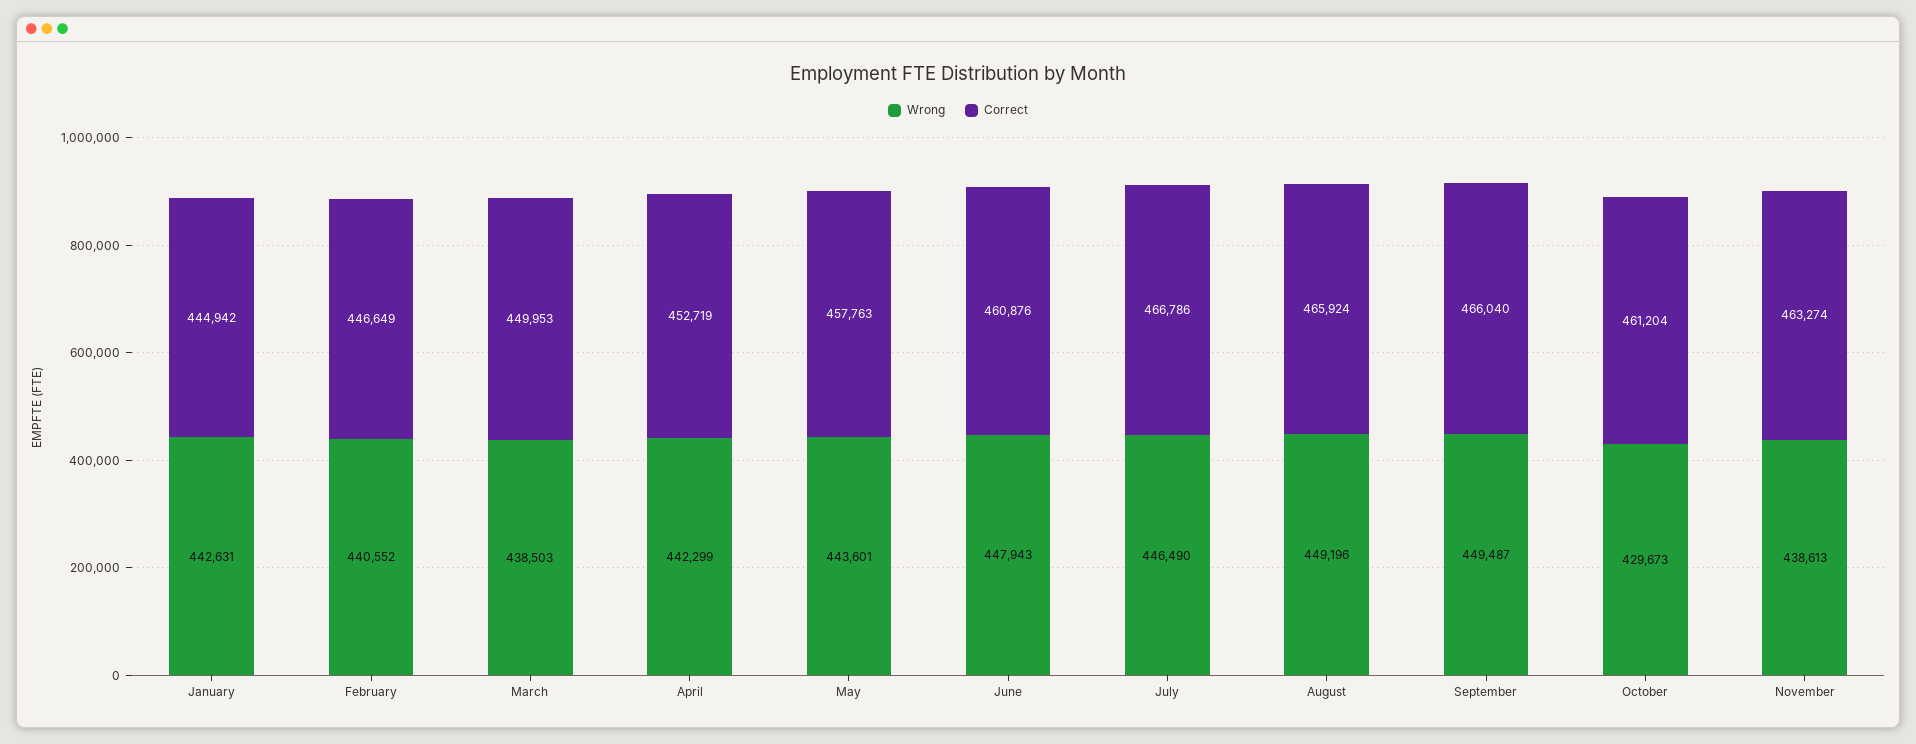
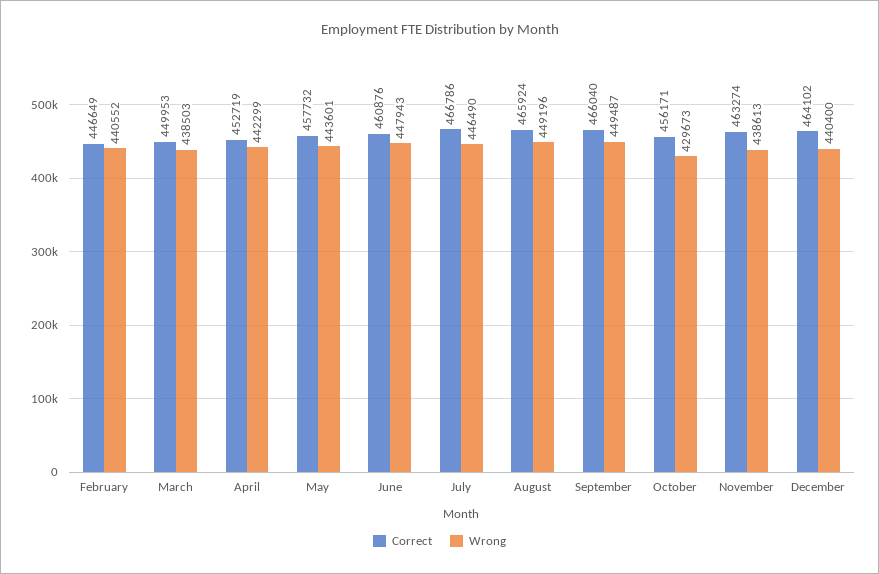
Wrong, January: 442631 -> none
Correct, January: 444942 -> none
Correct, May: 457763 -> 457732
Correct, October: 461204 -> 456171
Correct, December: none -> 464102
Wrong, December: none -> 440400

